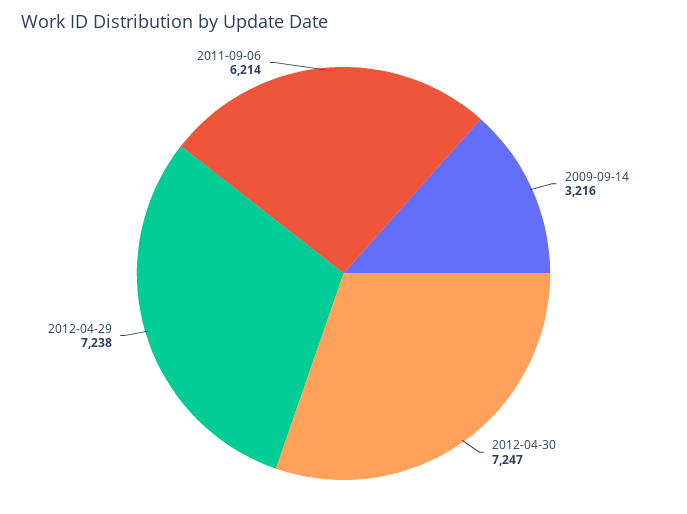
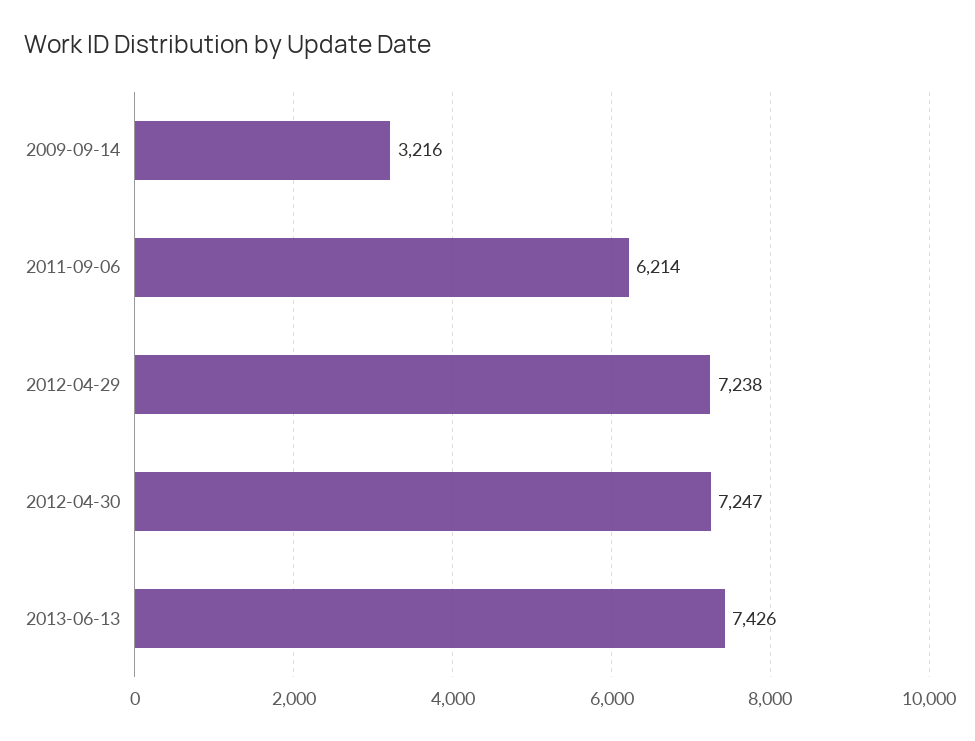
2013-06-13: none -> 7426

